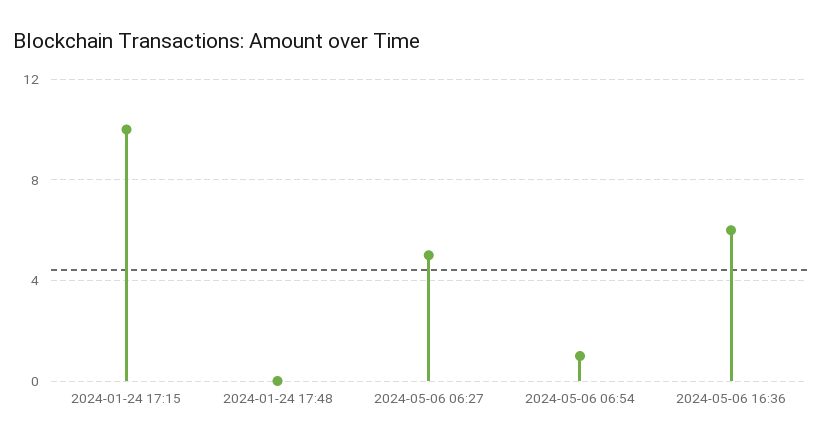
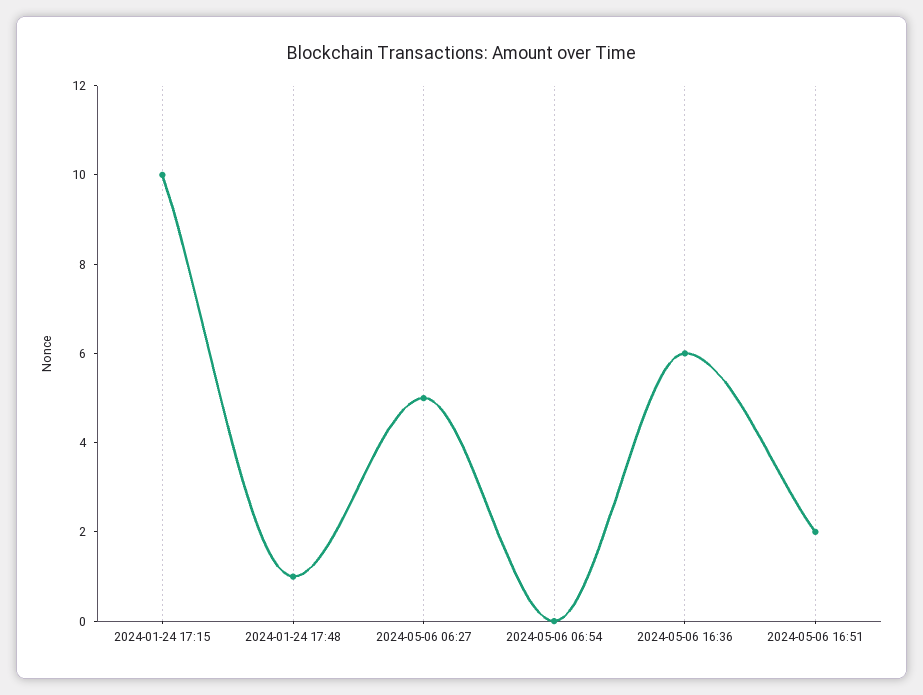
2024-01-24 17:48: 0 -> 1
2024-05-06 06:54: 1 -> 0
2024-05-06 16:51: none -> 2

